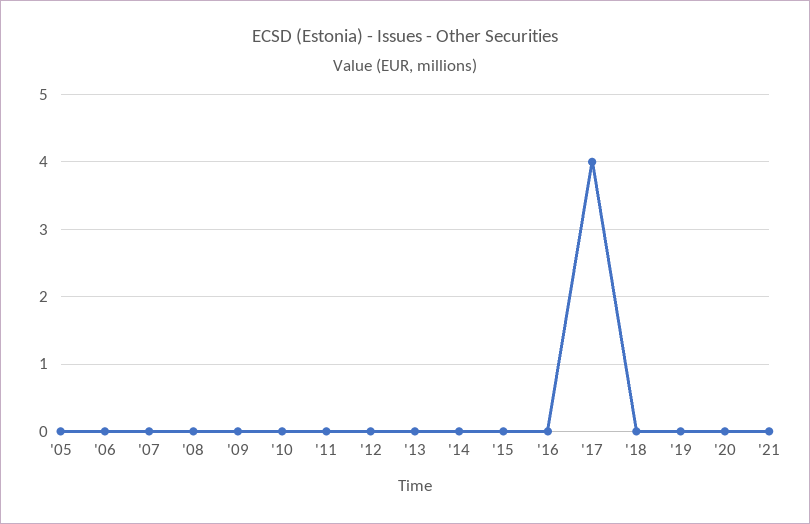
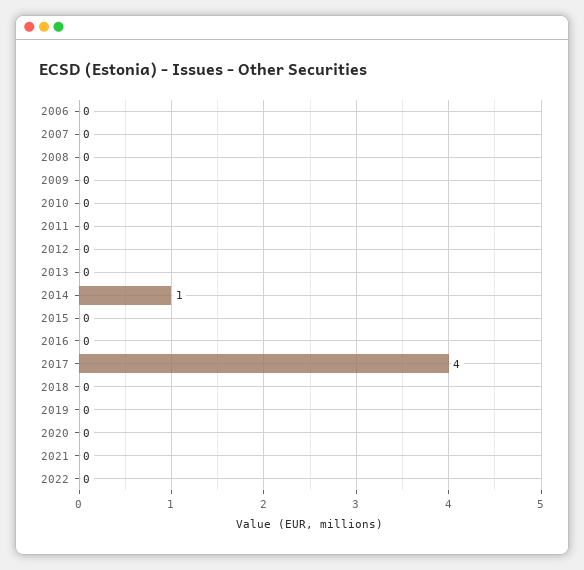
'05: 0 -> none
'14: 0 -> 1
2022: none -> 0

